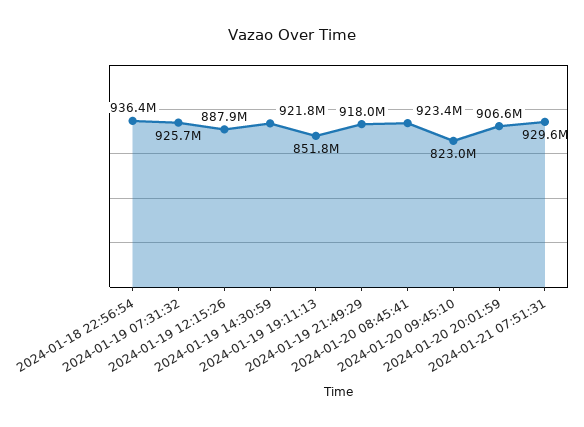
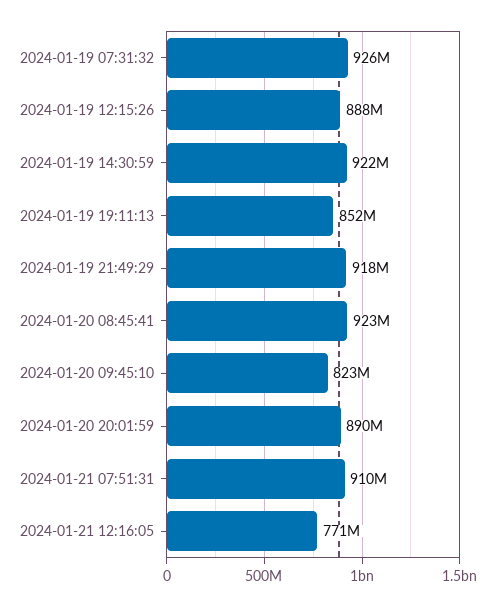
2024-01-18 22:56:54: 936400000 -> none
2024-01-20 20:01:59: 906600000 -> 890000000
2024-01-21 07:51:31: 929600000 -> 910000000
2024-01-21 12:16:05: none -> 771000000

